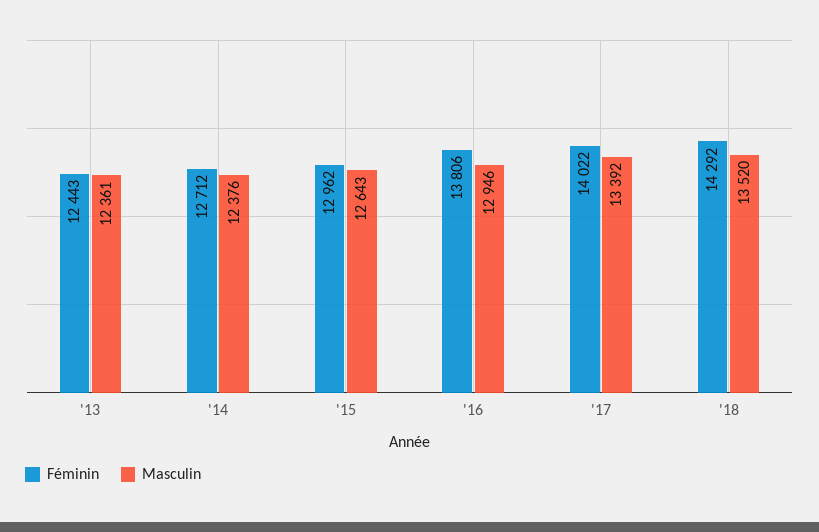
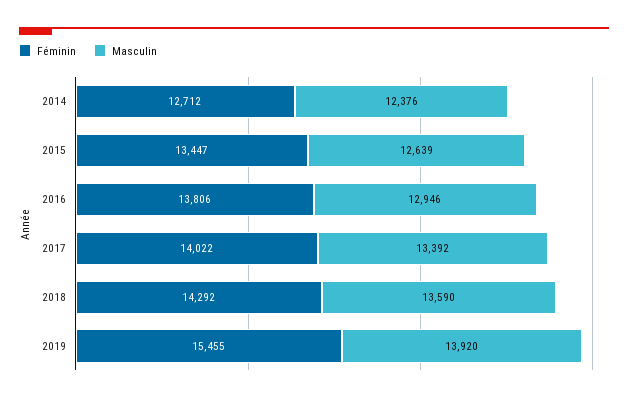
Féminin, '13: 12443 -> none
Masculin, '13: 12361 -> none
Féminin, '15: 12962 -> 13447
Masculin, '15: 12643 -> 12639
Masculin, '18: 13520 -> 13590
Féminin, 2019: none -> 15455
Masculin, 2019: none -> 13920

